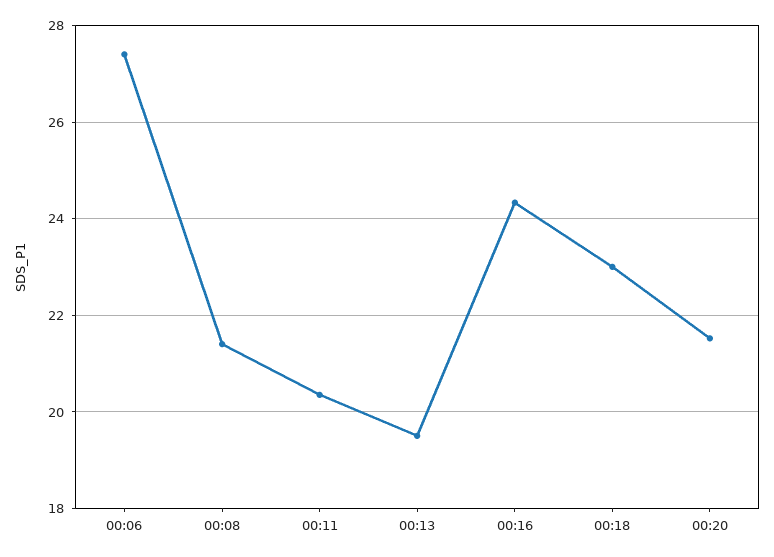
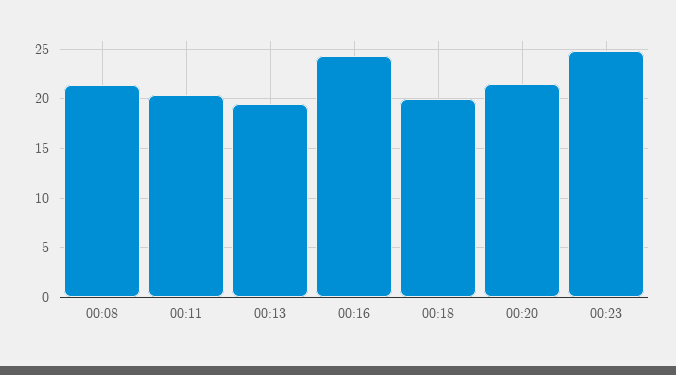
00:06: 27.4 -> none
00:18: 23 -> 20
00:23: none -> 25

